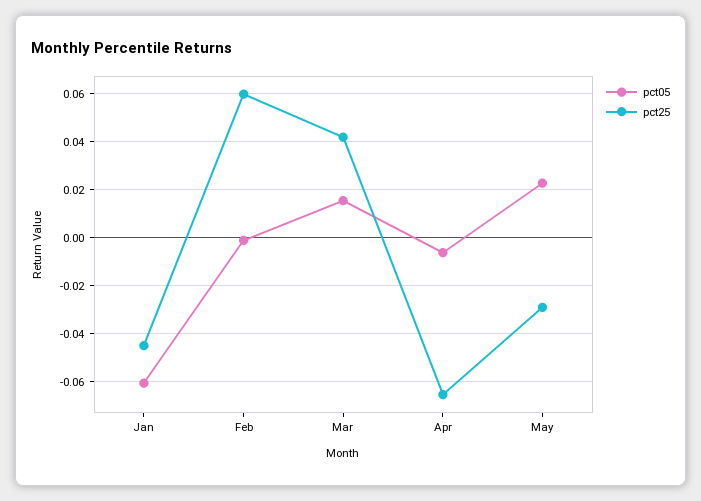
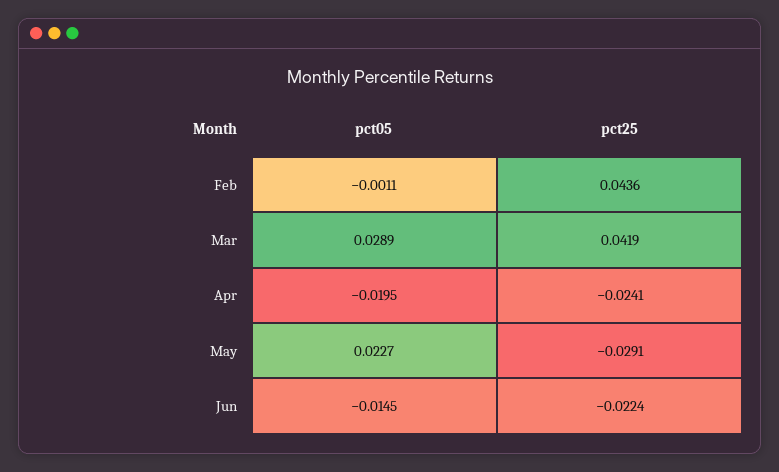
pct05, Jan: -0.06 -> none
pct25, Jan: -0.045 -> none
pct25, Feb: 0.06 -> 0.0436
pct05, Mar: 0.015 -> 0.0289
pct05, Apr: -0.005 -> -0.0195
pct25, Apr: -0.065 -> -0.0241
pct05, Jun: none -> -0.0145
pct25, Jun: none -> -0.0224

